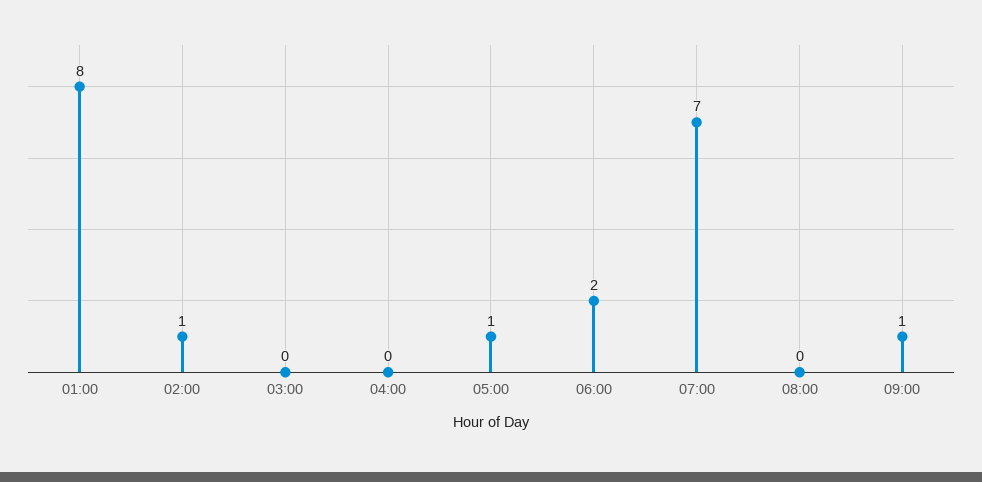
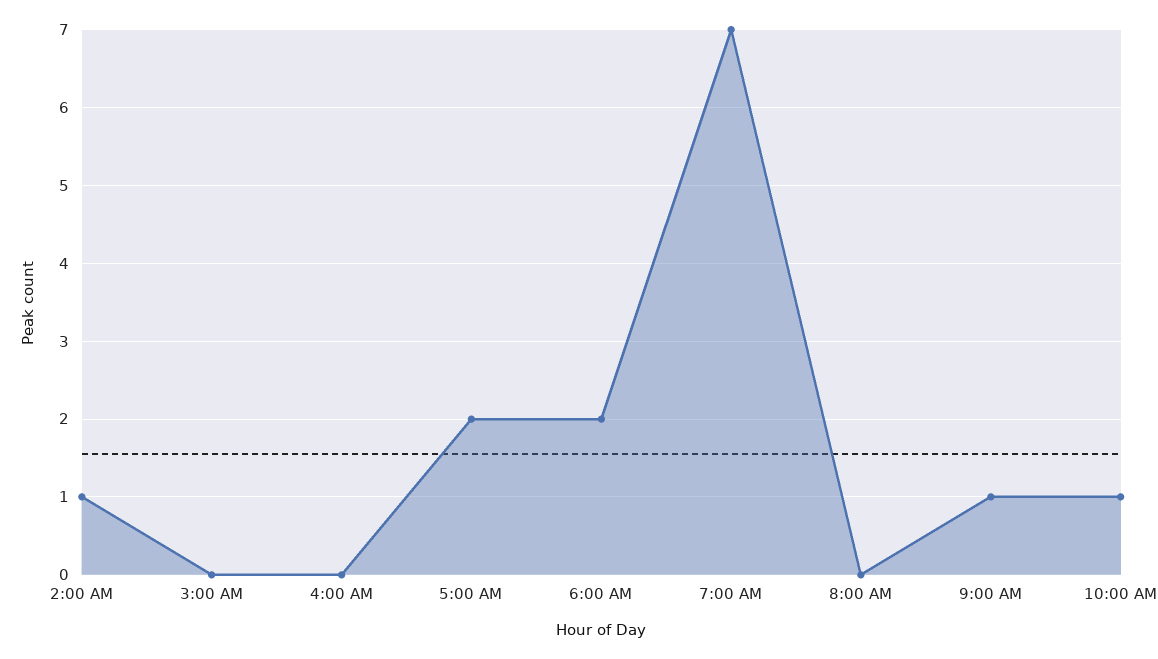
01:00: 8 -> none
05:00: 1 -> 2
10:00 AM: none -> 1

